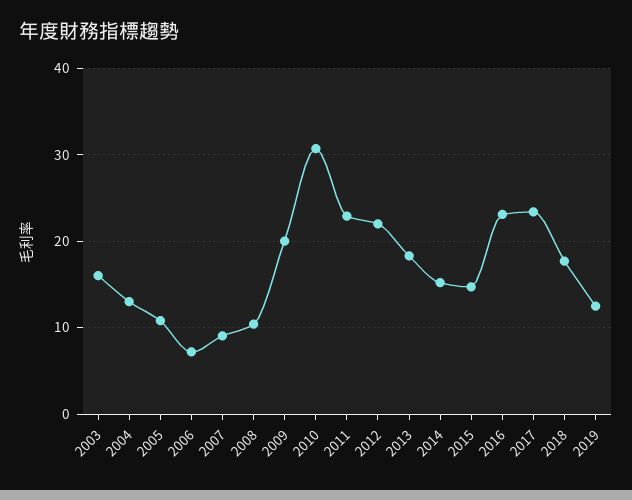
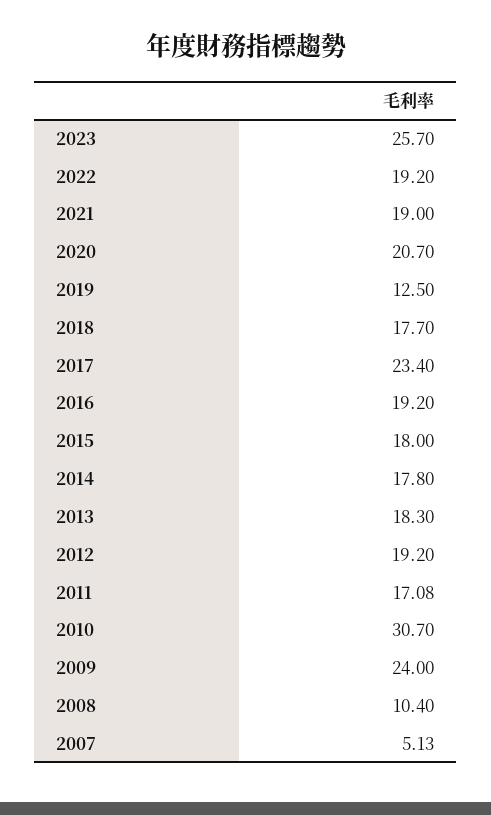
2003: 16 -> none
2004: 13 -> none
2005: 11 -> none
2006: 7 -> none
2007: 9 -> 5.13
2009: 20 -> 24
2011: 23 -> 17.08
2012: 22 -> 19.2
2014: 15 -> 17.8
2015: 15 -> 18
2016: 23 -> 19.2
2023: none -> 25.7
2022: none -> 19.2
2021: none -> 19
2020: none -> 20.7

